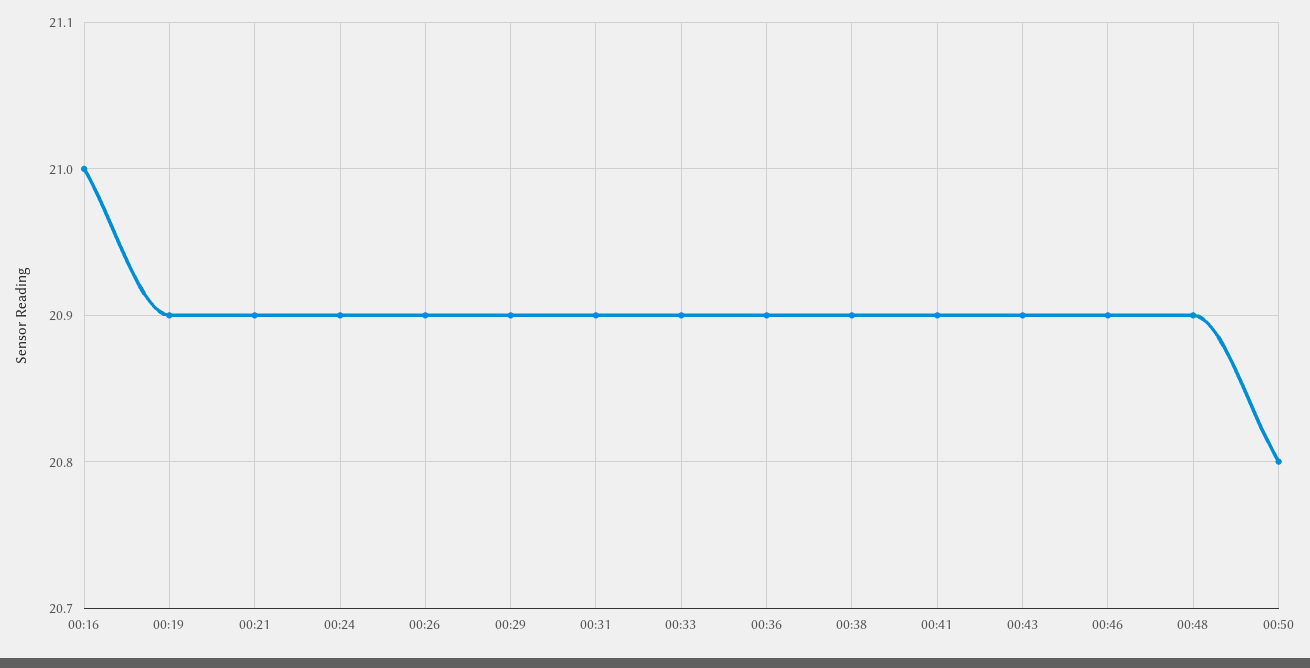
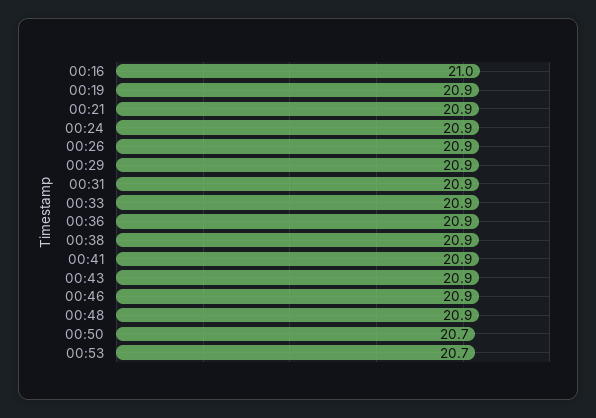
00:50: 20.8 -> 20.7
00:53: none -> 20.7

